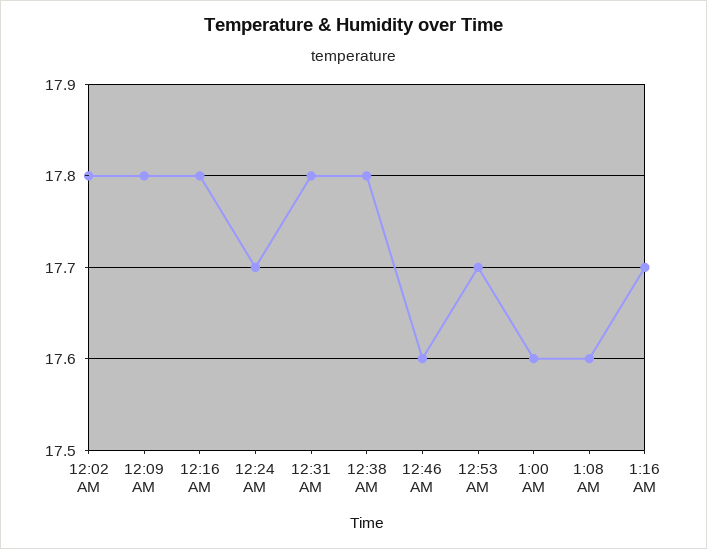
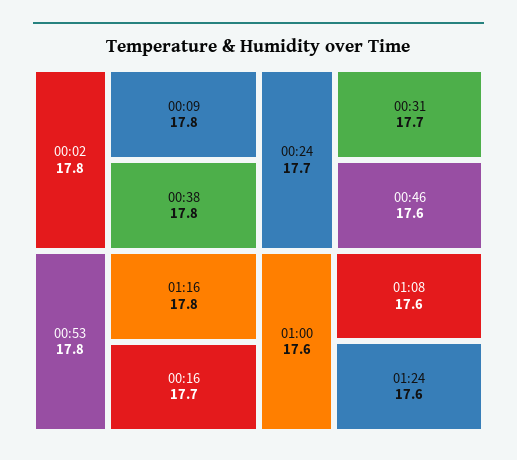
12:16 AM: 17.8 -> 17.7
12:31 AM: 17.8 -> 17.7
12:53 AM: 17.7 -> 17.8
1:16 AM: 17.7 -> 17.8
01:24: none -> 17.6

